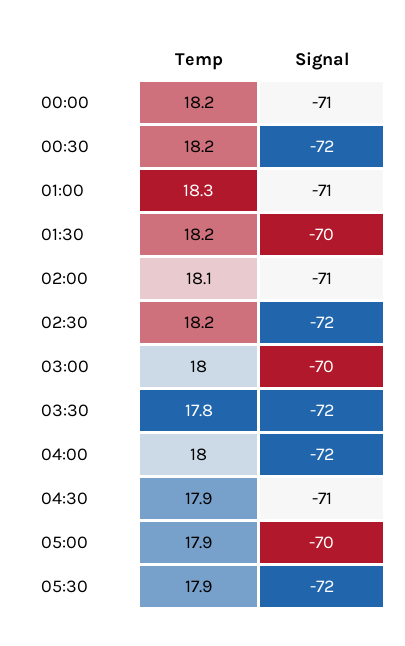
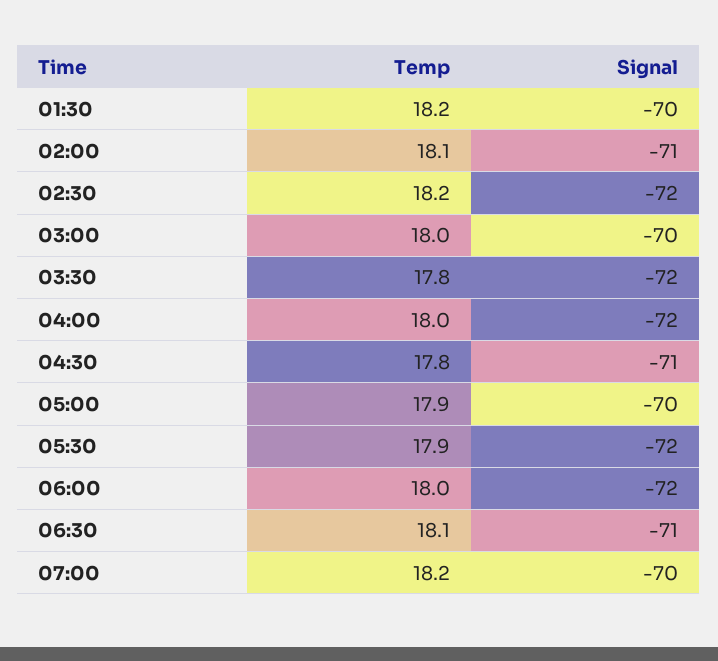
Temp, 00:00: 18.2 -> none
Signal, 00:00: -71 -> none
Temp, 00:30: 18.2 -> none
Signal, 00:30: -72 -> none
Temp, 01:00: 18.3 -> none
Signal, 01:00: -71 -> none
Temp, 04:30: 17.9 -> 17.8
Temp, 06:00: none -> 18
Signal, 06:00: none -> -72
Temp, 06:30: none -> 18.1
Signal, 06:30: none -> -71
Temp, 07:00: none -> 18.2
Signal, 07:00: none -> -70

